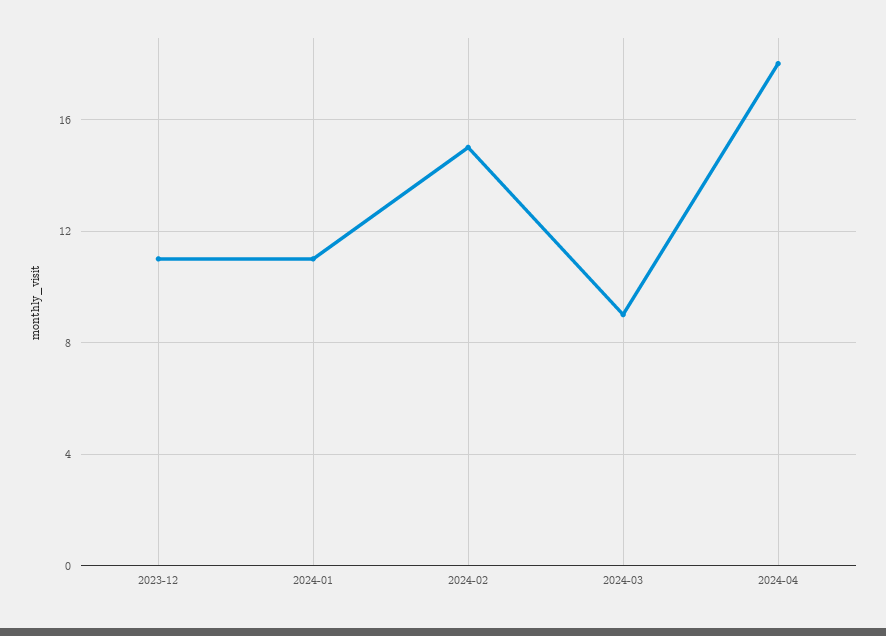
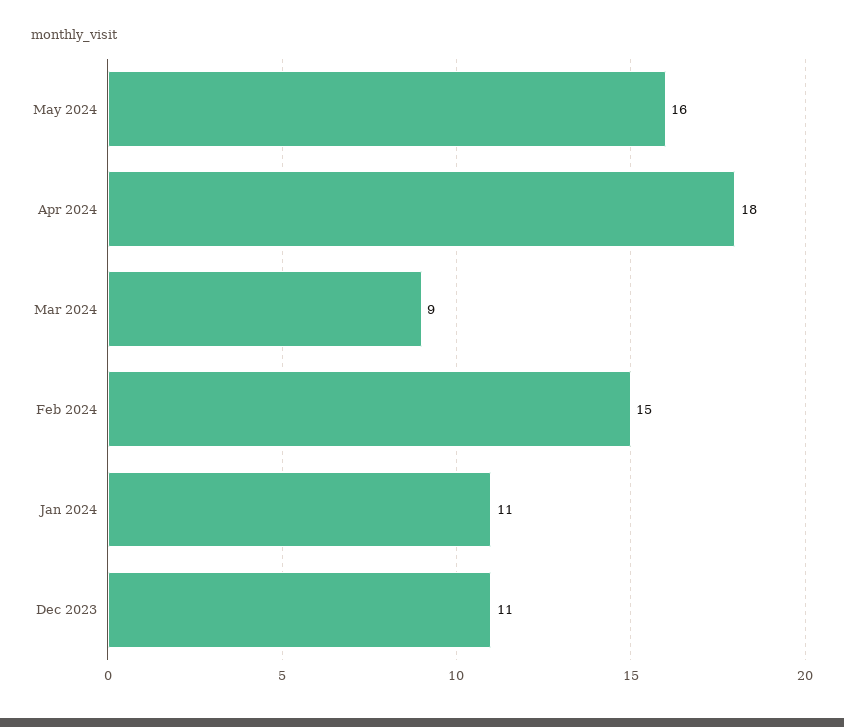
May 2024: none -> 16

